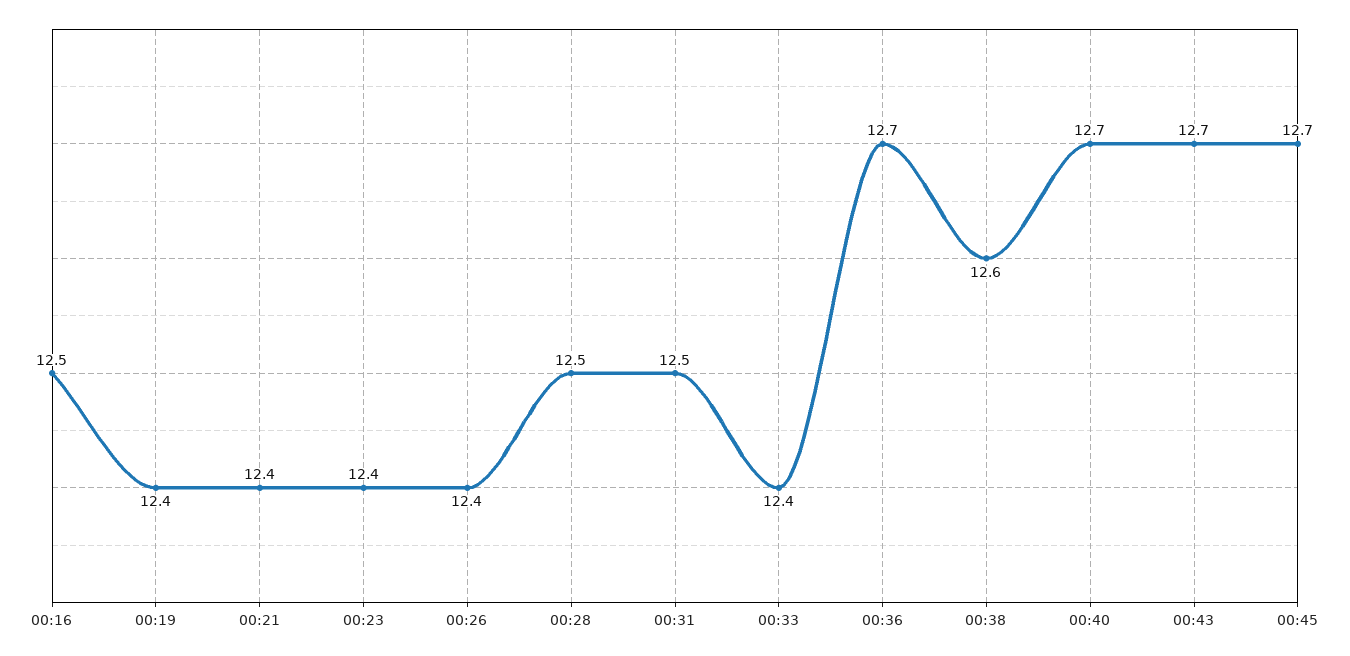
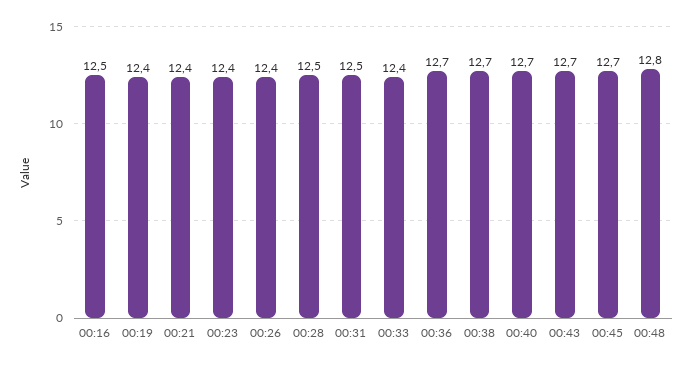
00:38: 12.6 -> 12.7
00:48: none -> 12.8

